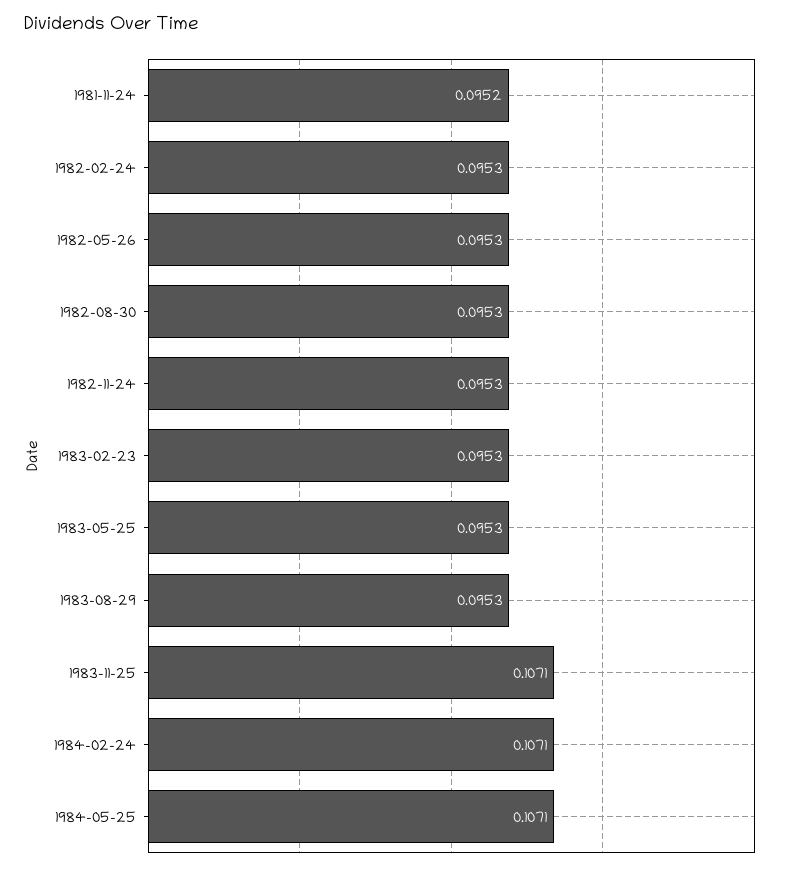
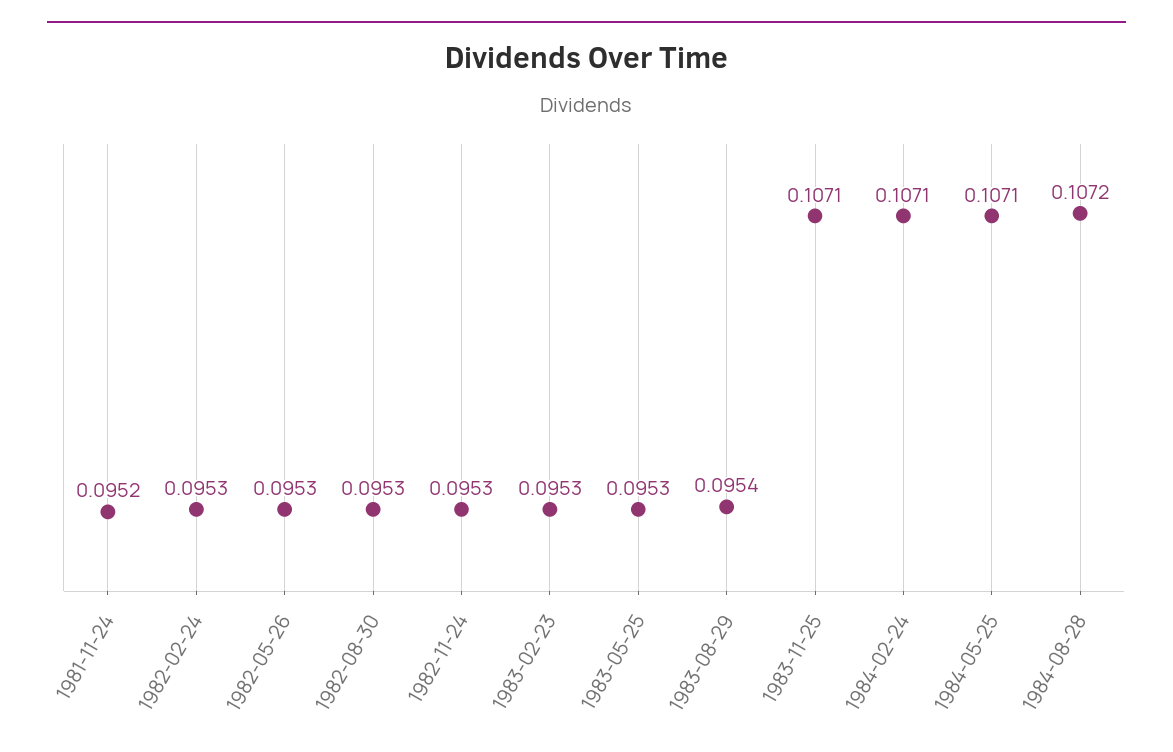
1983-08-29: 0.0953 -> 0.0954
1984-08-28: none -> 0.1072

